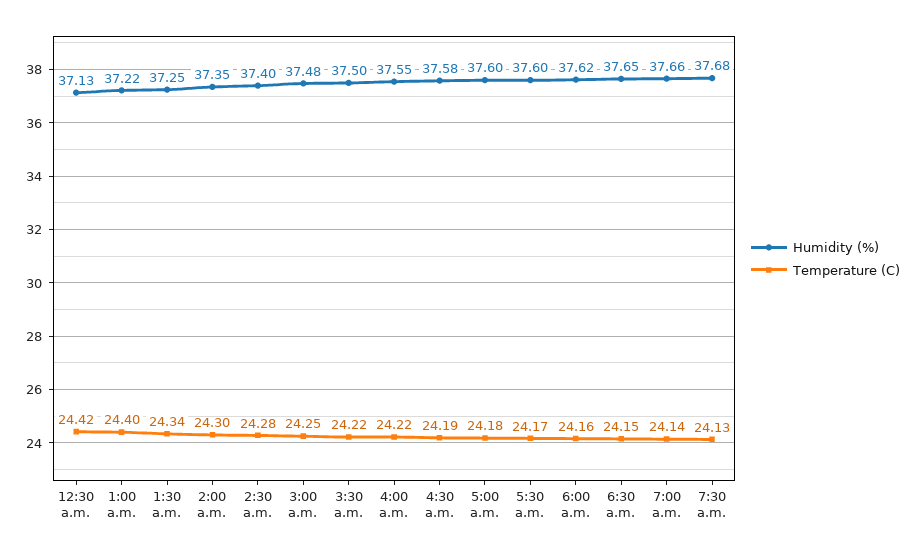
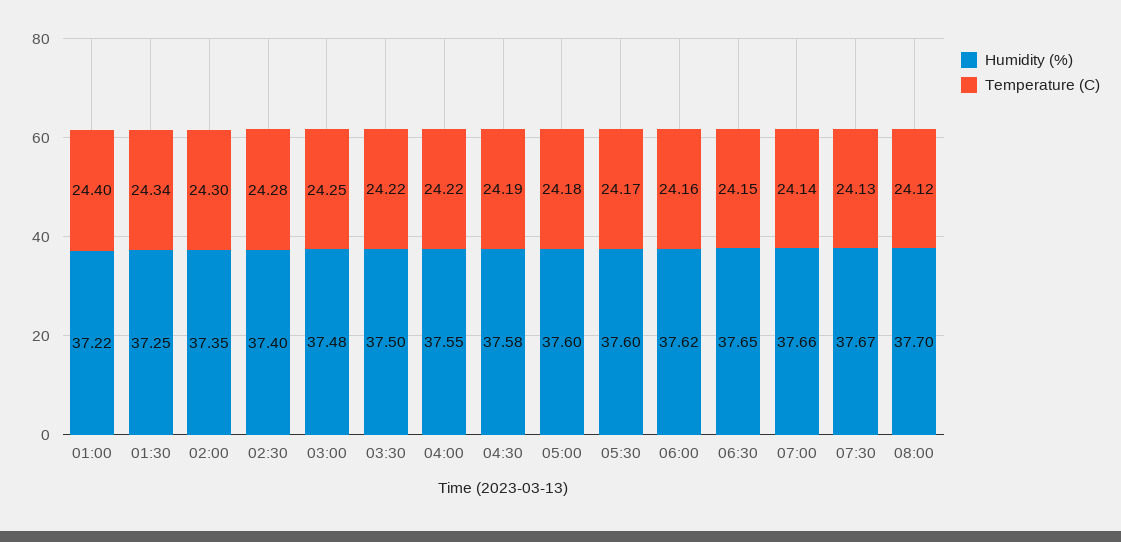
Humidity (%), 12:30 a.m.: 37.13 -> none
Temperature (C), 12:30 a.m.: 24.42 -> none
Humidity (%), 7:30 a.m.: 37.68 -> 37.67
Humidity (%), 08:00: none -> 37.7
Temperature (C), 08:00: none -> 24.12

